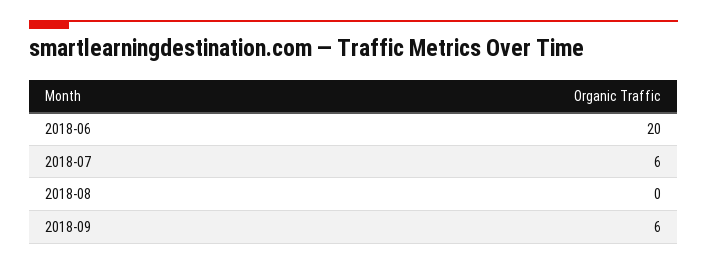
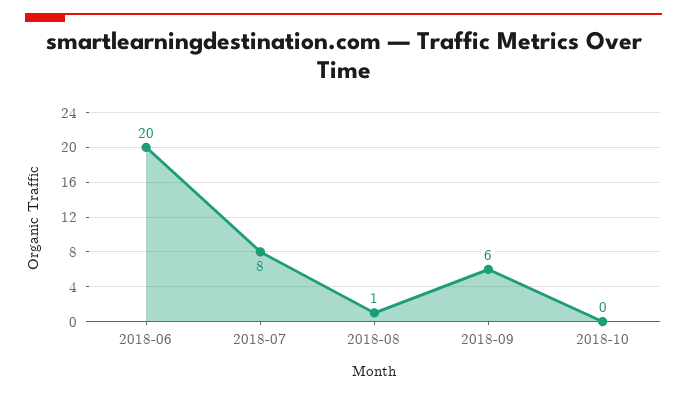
2018-07: 6 -> 8
2018-08: 0 -> 1
2018-10: none -> 0

